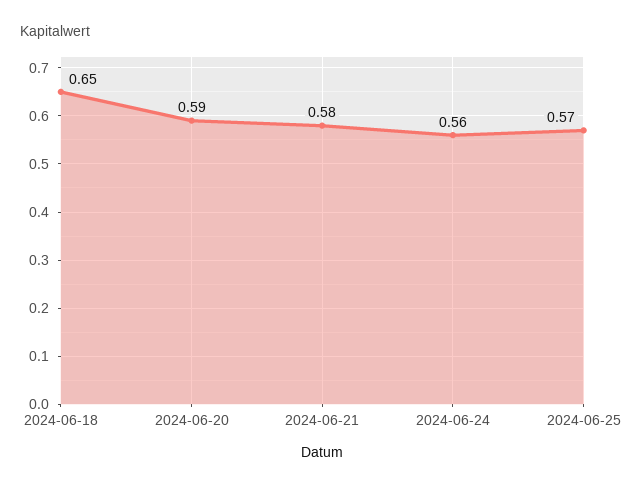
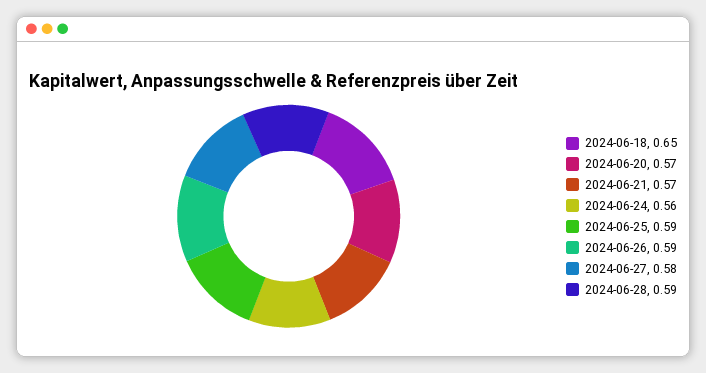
2024-06-20: 0.59 -> 0.57
2024-06-21: 0.58 -> 0.57
2024-06-25: 0.57 -> 0.59
2024-06-26: none -> 0.59
2024-06-27: none -> 0.58
2024-06-28: none -> 0.59

